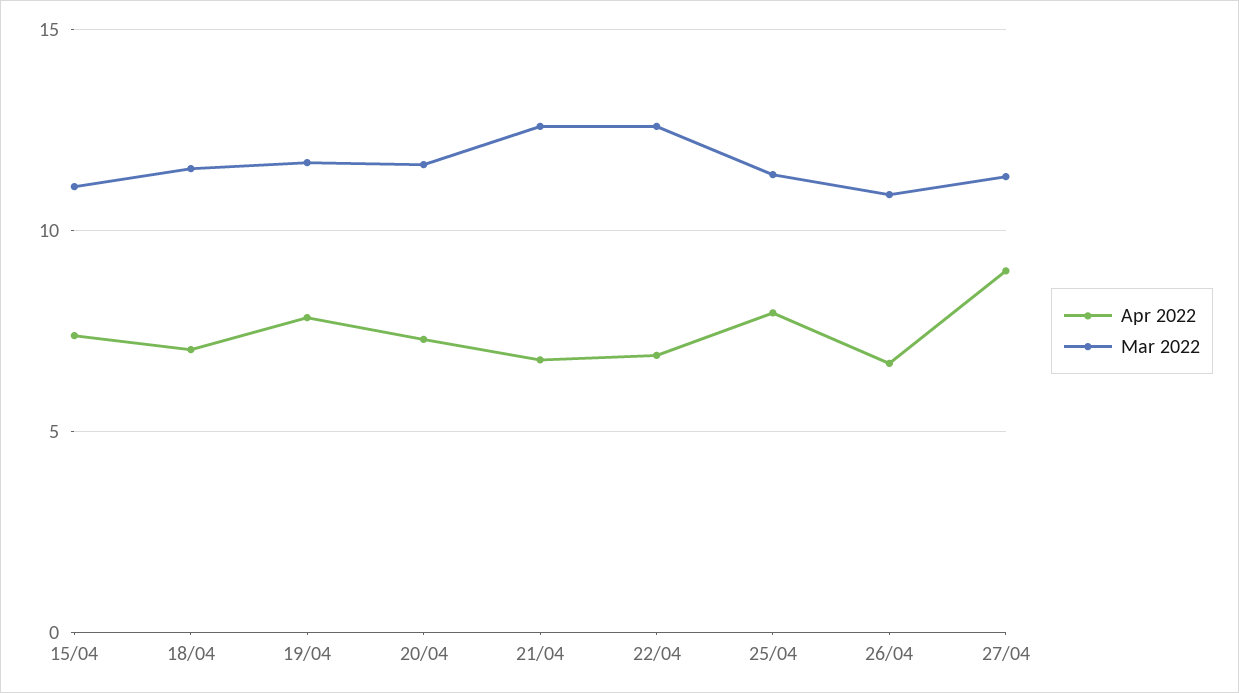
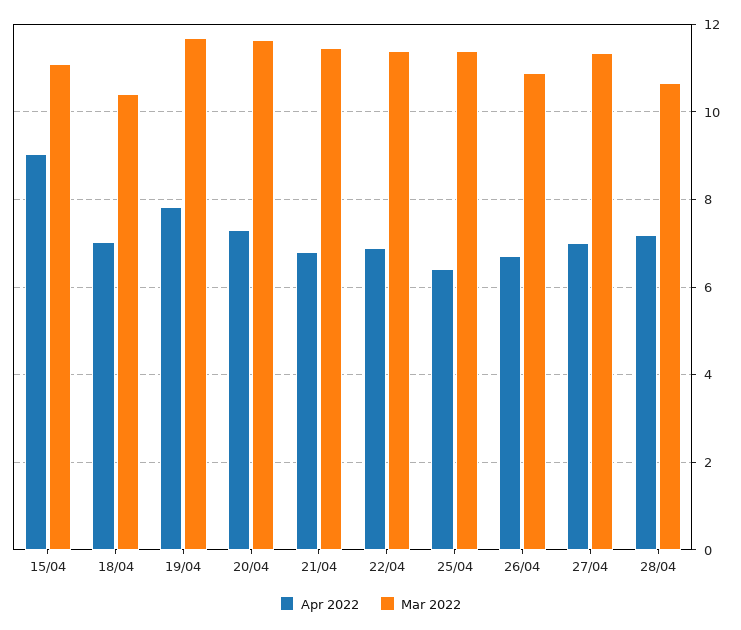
Apr 2022, 15/04: 7.5 -> 9
Mar 2022, 18/04: 11.5 -> 10.4
Mar 2022, 21/04: 12.5 -> 11.4
Mar 2022, 22/04: 12.5 -> 11.4
Apr 2022, 25/04: 8 -> 6.4
Apr 2022, 27/04: 9 -> 7
Apr 2022, 28/04: none -> 7.2
Mar 2022, 28/04: none -> 10.6

